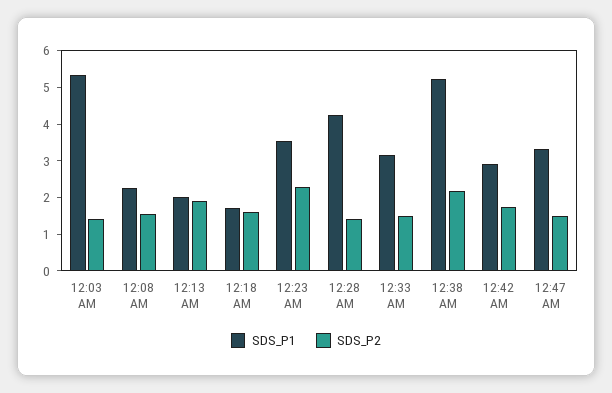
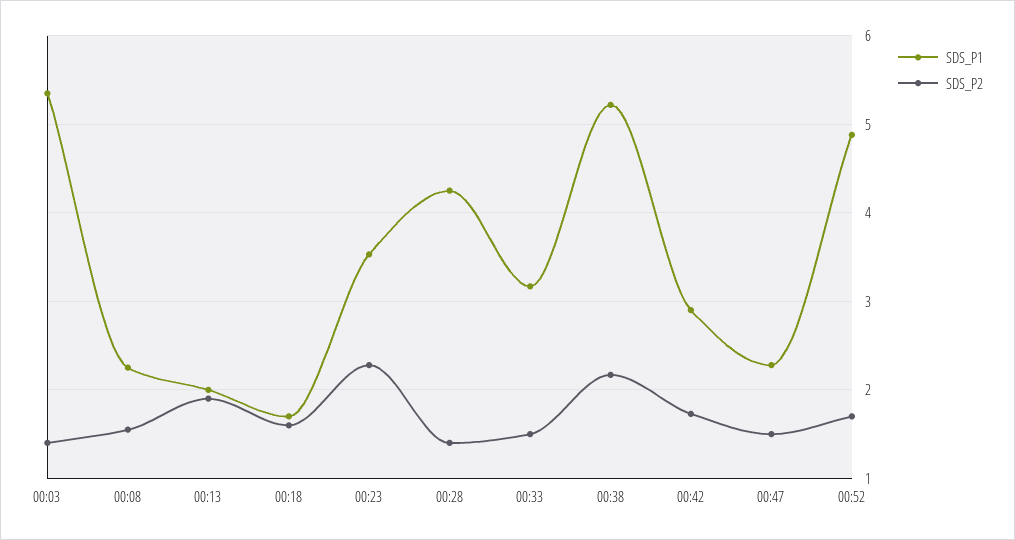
SDS_P1, 12:47 AM: 3.25 -> 2.3
SDS_P1, 00:52: none -> 4.9
SDS_P2, 00:52: none -> 1.7

